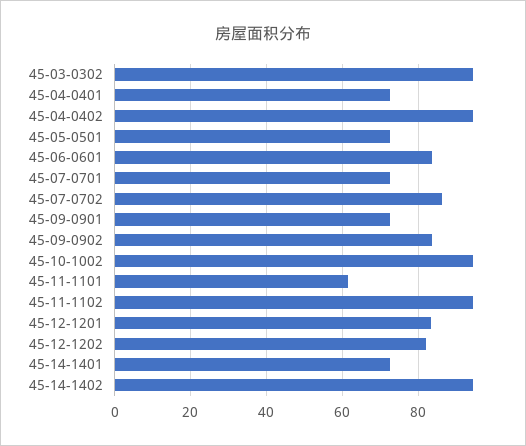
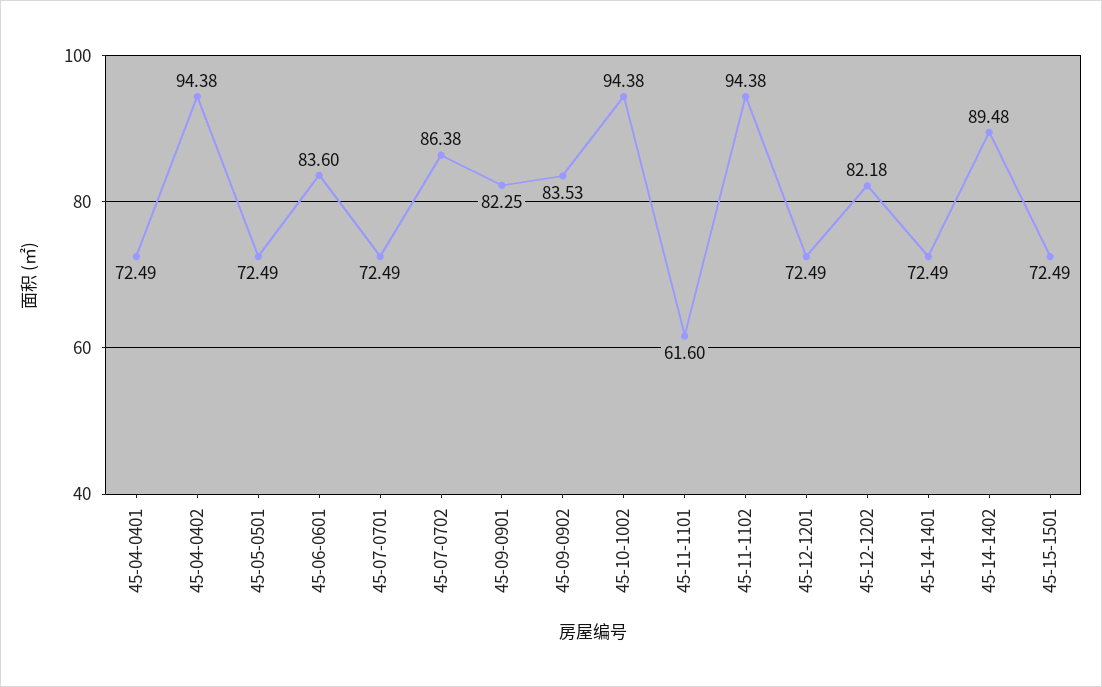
45-03-0302: 94 -> none
45-09-0901: 72 -> 82.25
45-12-1201: 84 -> 72.49
45-14-1402: 94 -> 89.48
45-15-1501: none -> 72.49

